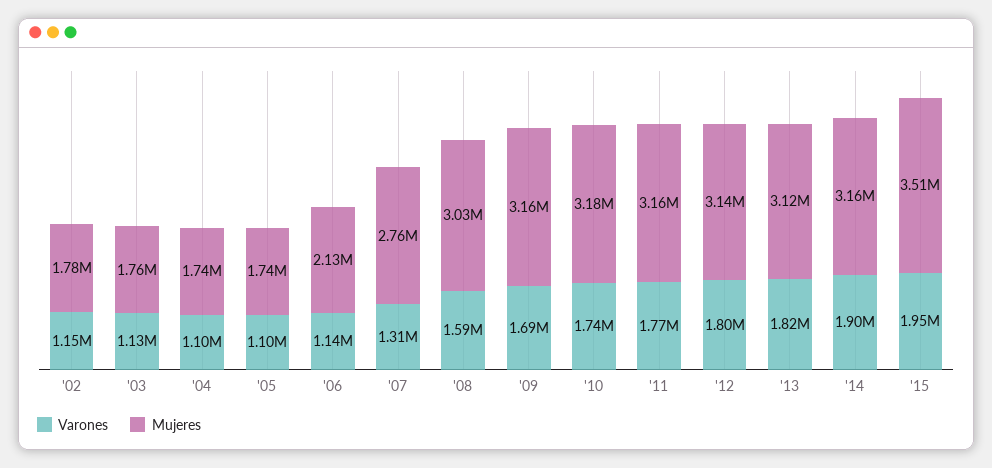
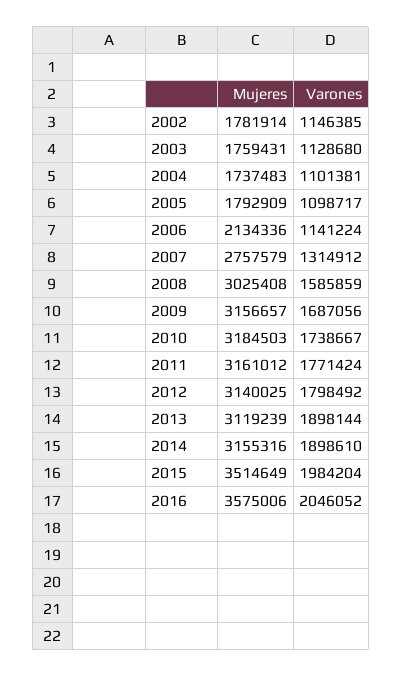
Mujeres, '05: 1740000 -> 1792909
Varones, '13: 1820000 -> 1898144
Varones, '15: 1950000 -> 1984204
Mujeres, 2016: none -> 3575006
Varones, 2016: none -> 2046052

